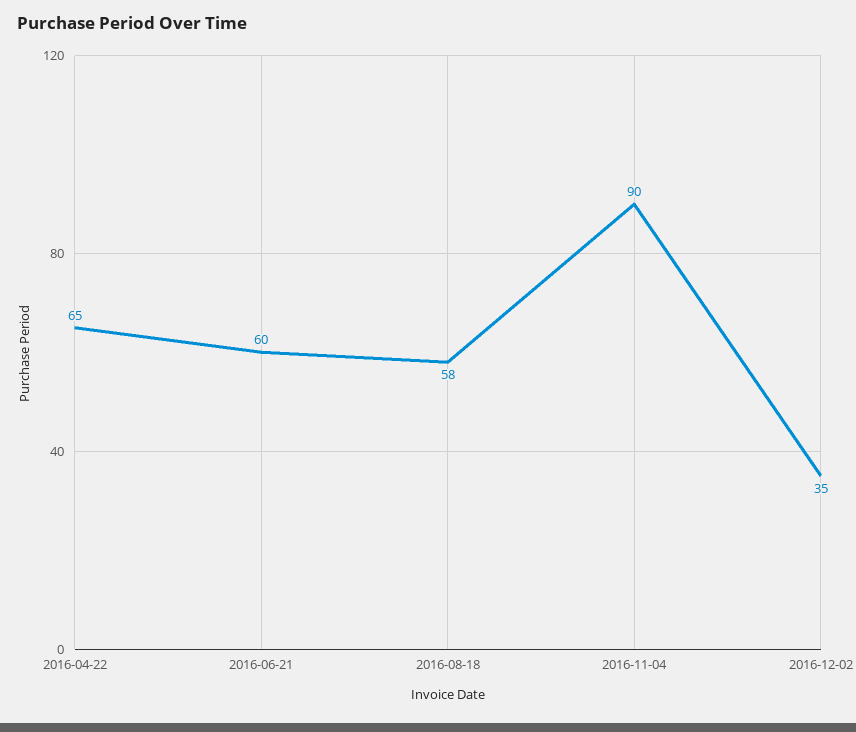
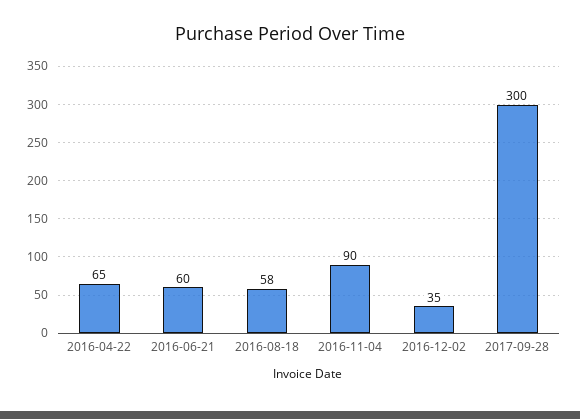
2017-09-28: none -> 300

